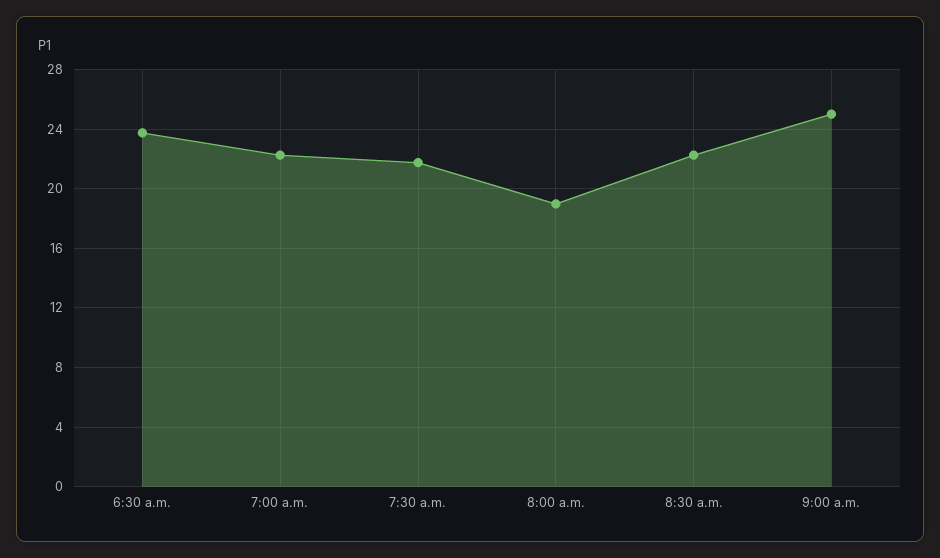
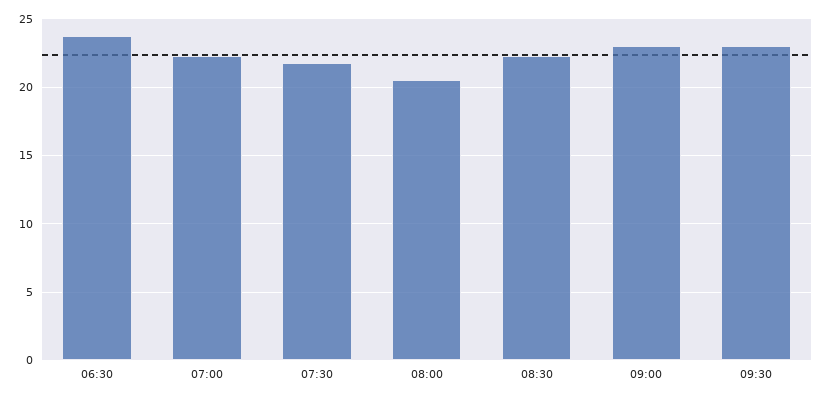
8:00 a.m.: 19 -> 20.5
9:00 a.m.: 25 -> 23
09:30: none -> 23

